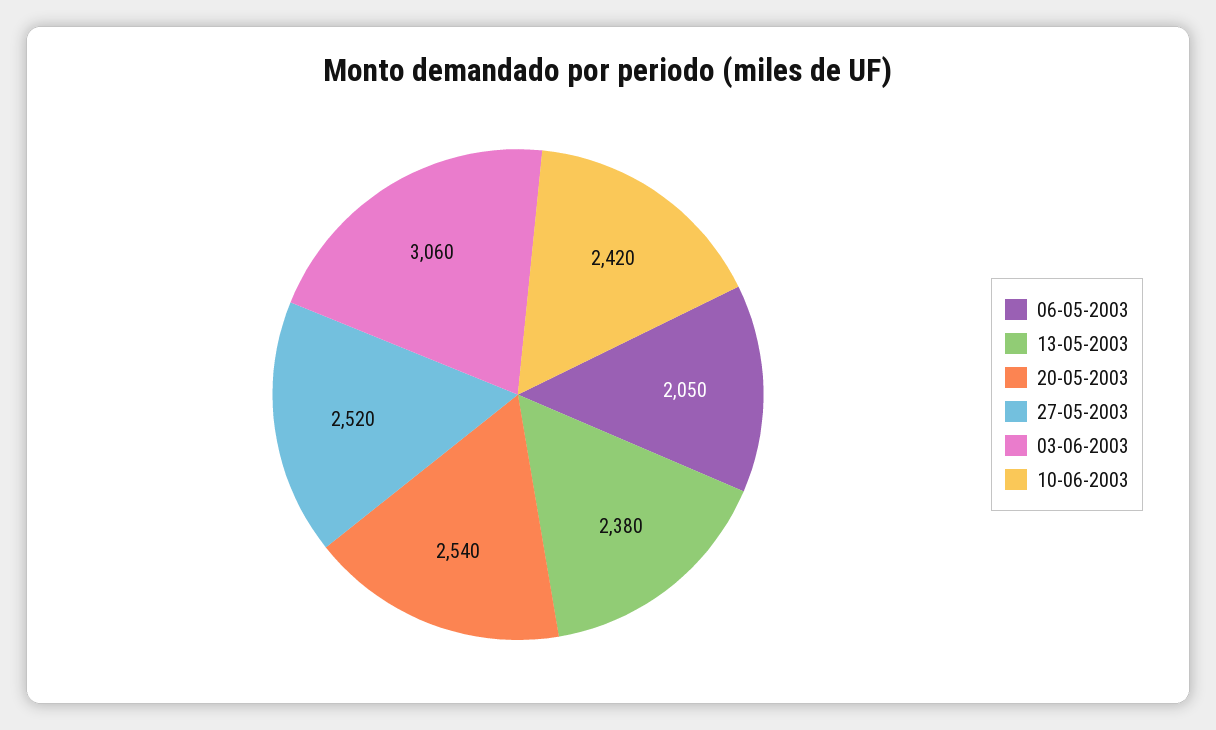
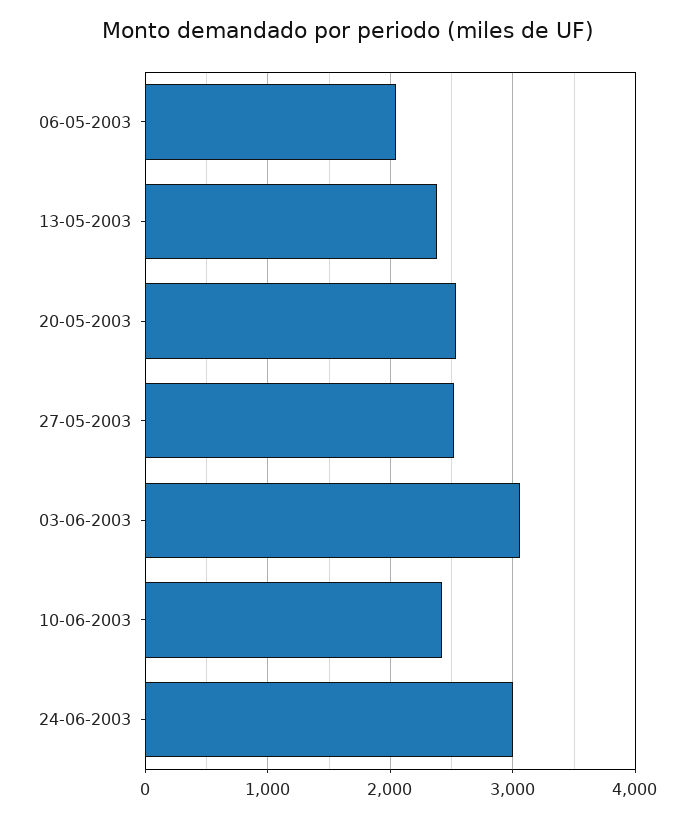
24-06-2003: none -> 3000

